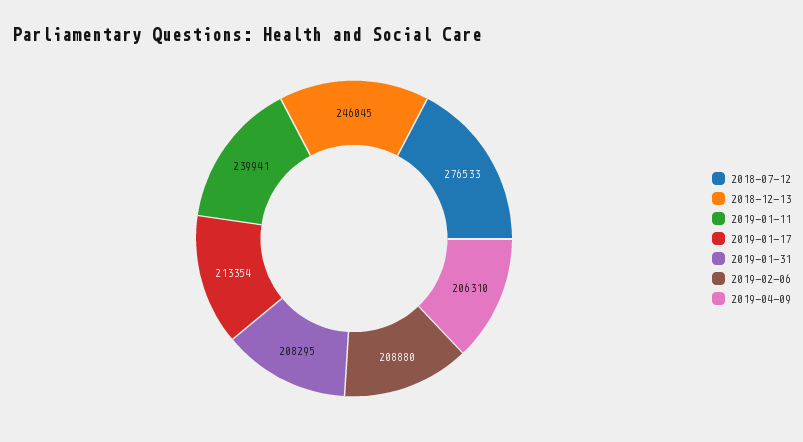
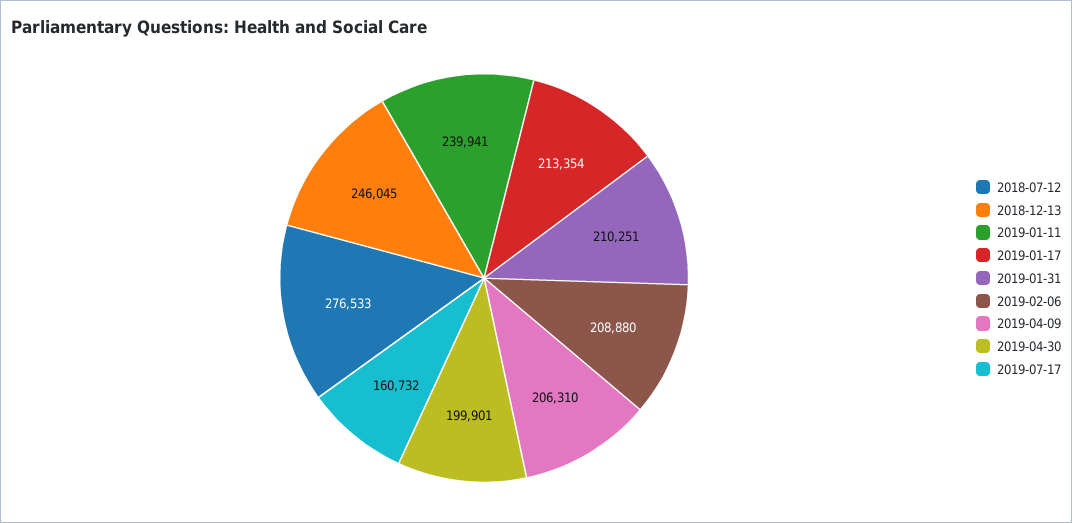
2019-01-31: 208295 -> 210251
2019-04-30: none -> 199901
2019-07-17: none -> 160732

